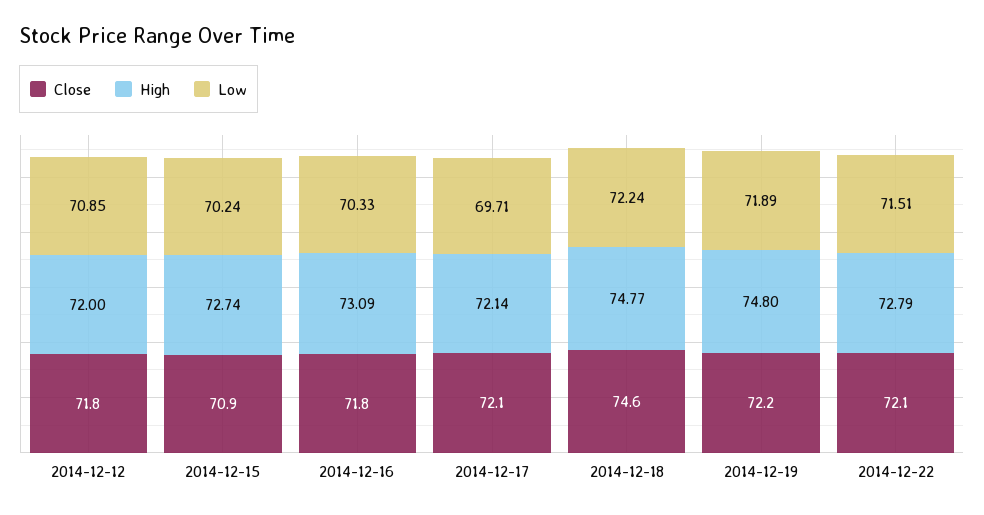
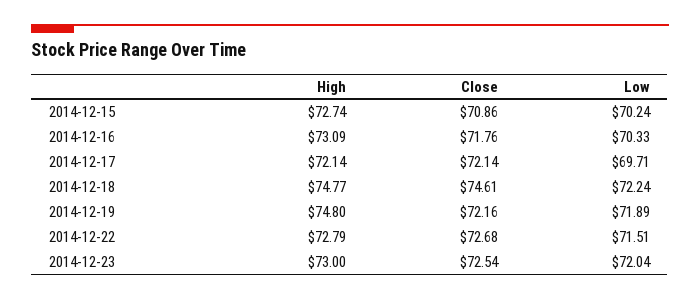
Close, 2014-12-12: 71.8 -> none
High, 2014-12-12: 72 -> none
Low, 2014-12-12: 70.85 -> none
Close, 2014-12-22: 72.1 -> 72.68
High, 2014-12-23: none -> 73
Close, 2014-12-23: none -> 72.54
Low, 2014-12-23: none -> 72.04

